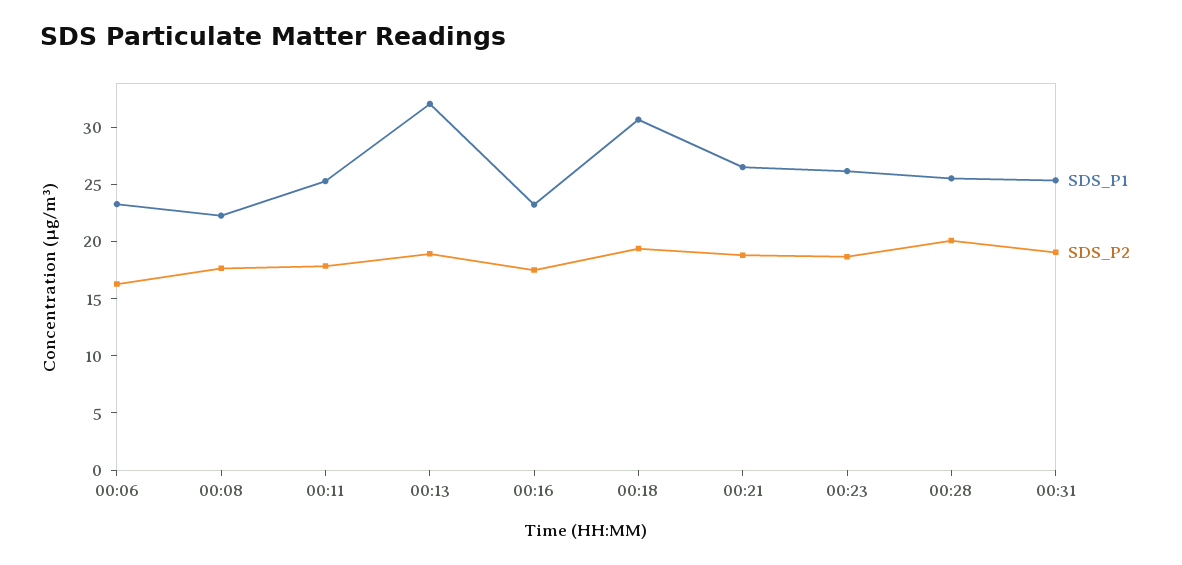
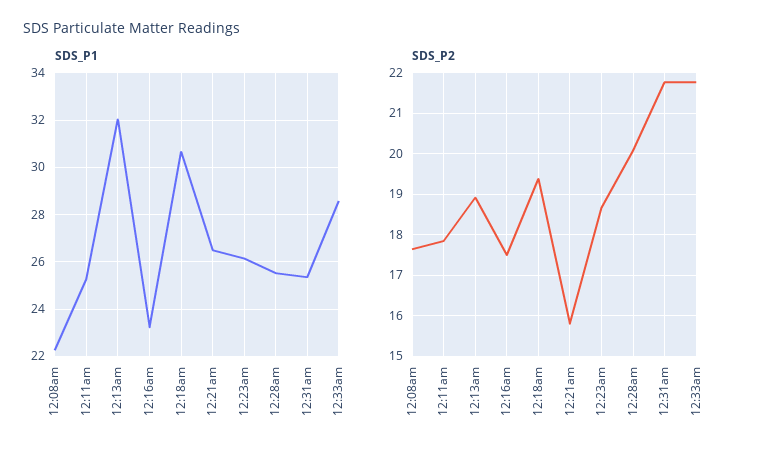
SDS_P1, 00:06: 23 -> none
SDS_P2, 00:06: 16 -> none
SDS_P2, 00:21: 19 -> 15.8
SDS_P2, 00:31: 19 -> 21.8
SDS_P1, 12:33am: none -> 28.5
SDS_P2, 12:33am: none -> 21.8

